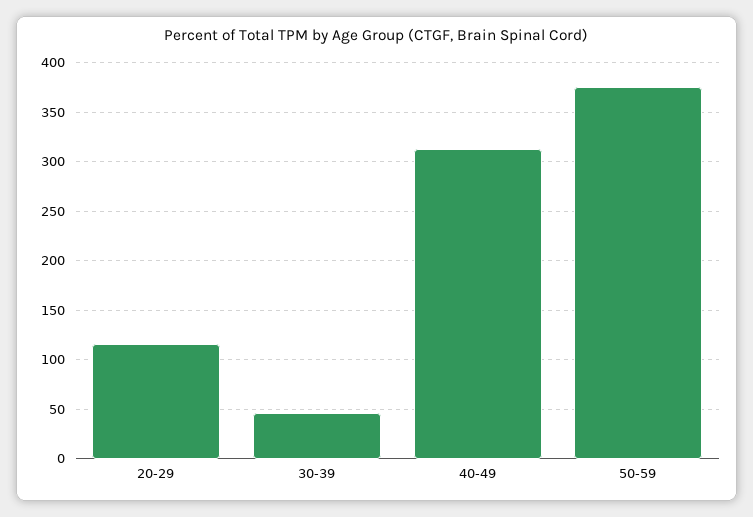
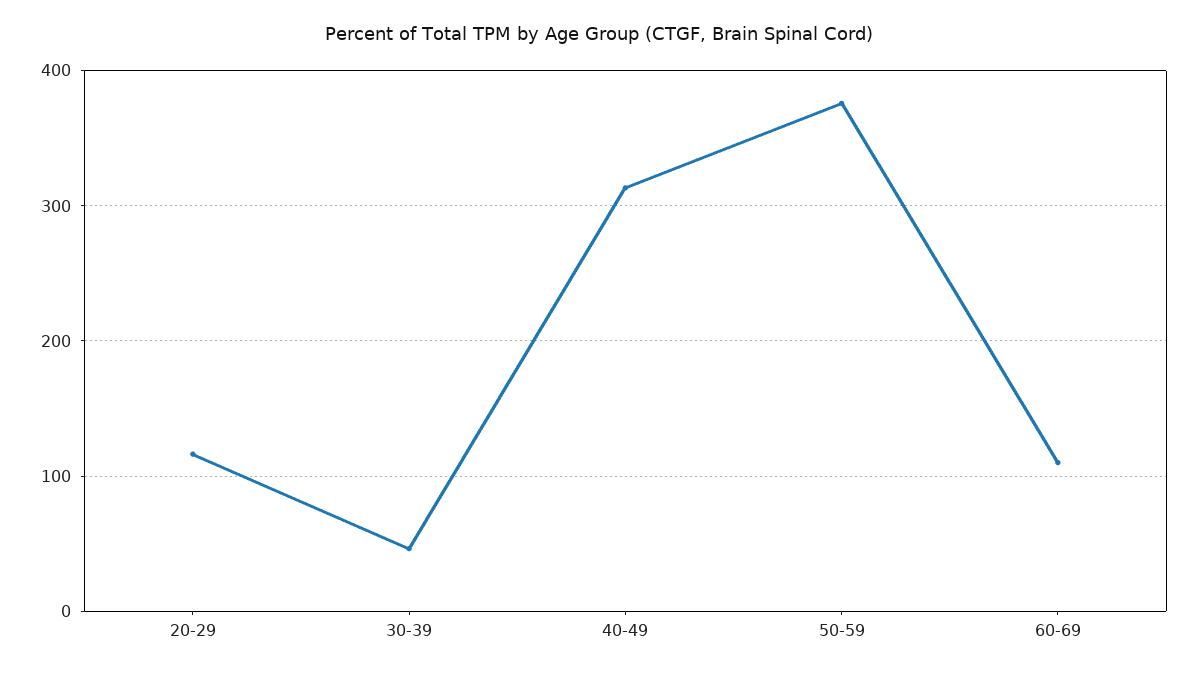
60-69: none -> 110

